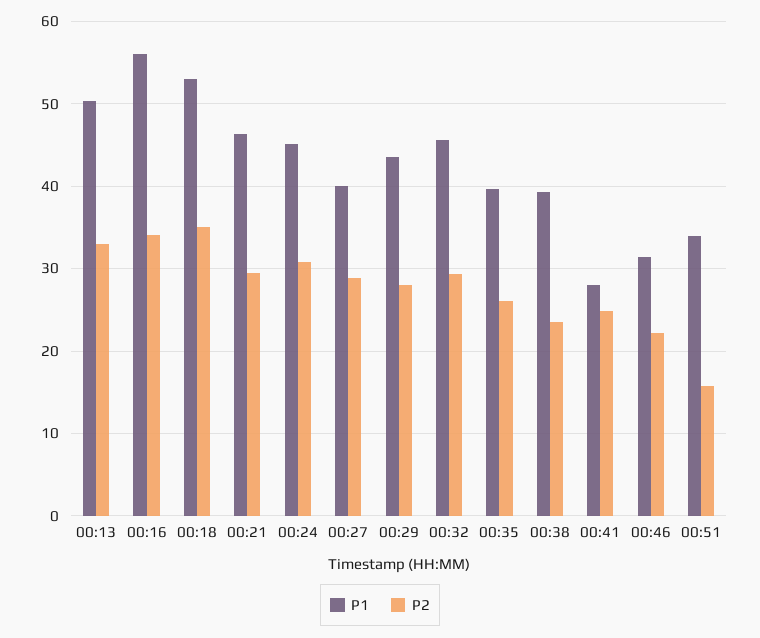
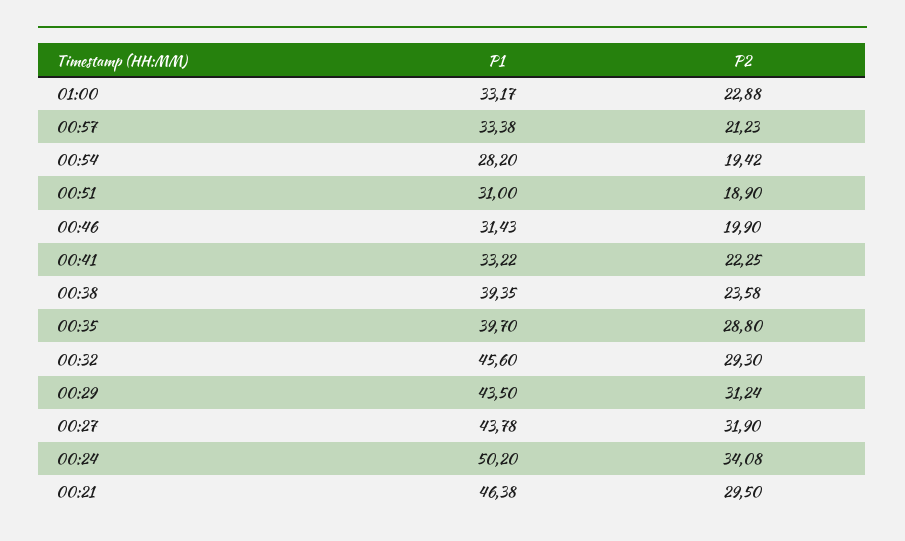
P1, 00:13: 50 -> none
P2, 00:13: 33 -> none
P1, 00:16: 56 -> none
P2, 00:16: 34 -> none
P1, 00:18: 53 -> none
P2, 00:18: 35 -> none
P1, 00:24: 45 -> 50.2
P2, 00:24: 31 -> 34.08
P1, 00:27: 40 -> 43.78
P2, 00:27: 29 -> 31.9
P2, 00:29: 28 -> 31.24
P2, 00:35: 26 -> 28.8
P1, 00:41: 28 -> 33.22
P2, 00:41: 25 -> 22.25
P2, 00:46: 22 -> 19.9
P1, 00:51: 34 -> 31
P2, 00:51: 16 -> 18.9
P1, 01:00: none -> 33.17
P2, 01:00: none -> 22.88
P1, 00:57: none -> 33.38
P2, 00:57: none -> 21.23
P1, 00:54: none -> 28.2
P2, 00:54: none -> 19.42

